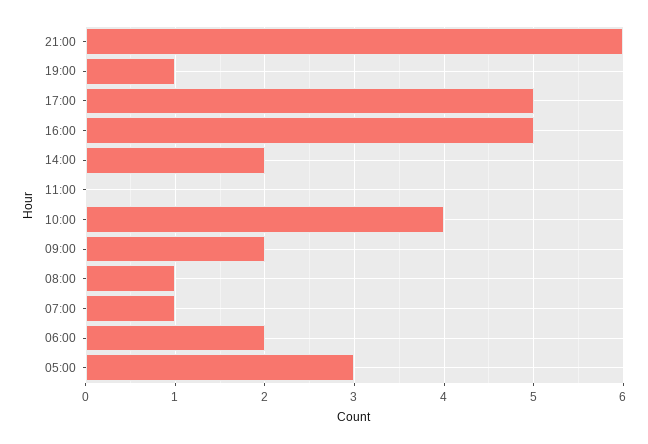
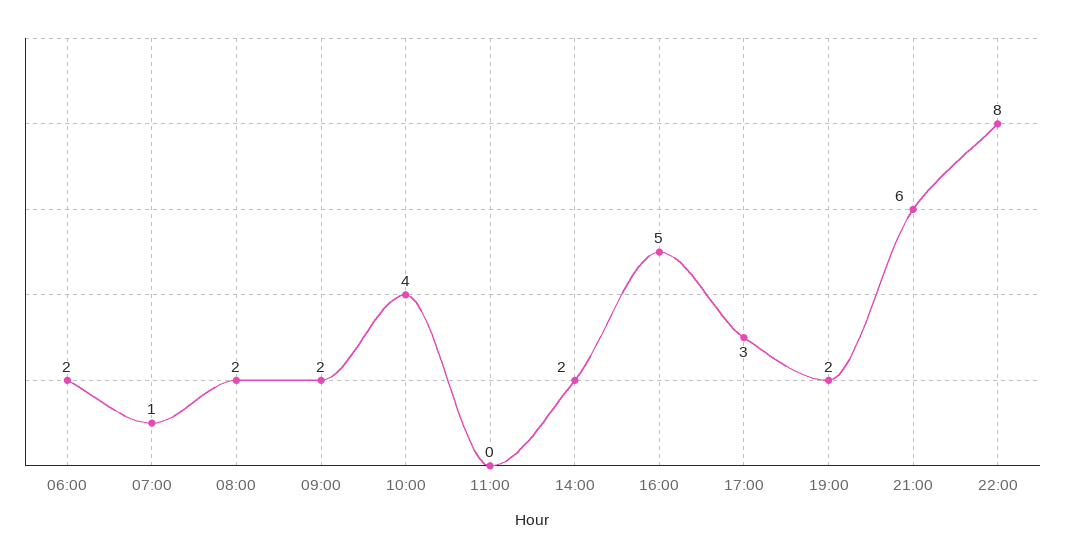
19:00: 1 -> 2
17:00: 5 -> 3
08:00: 1 -> 2
05:00: 3 -> none
22:00: none -> 8

